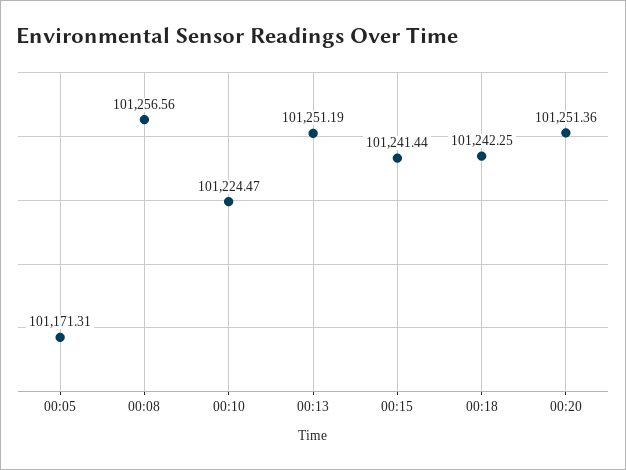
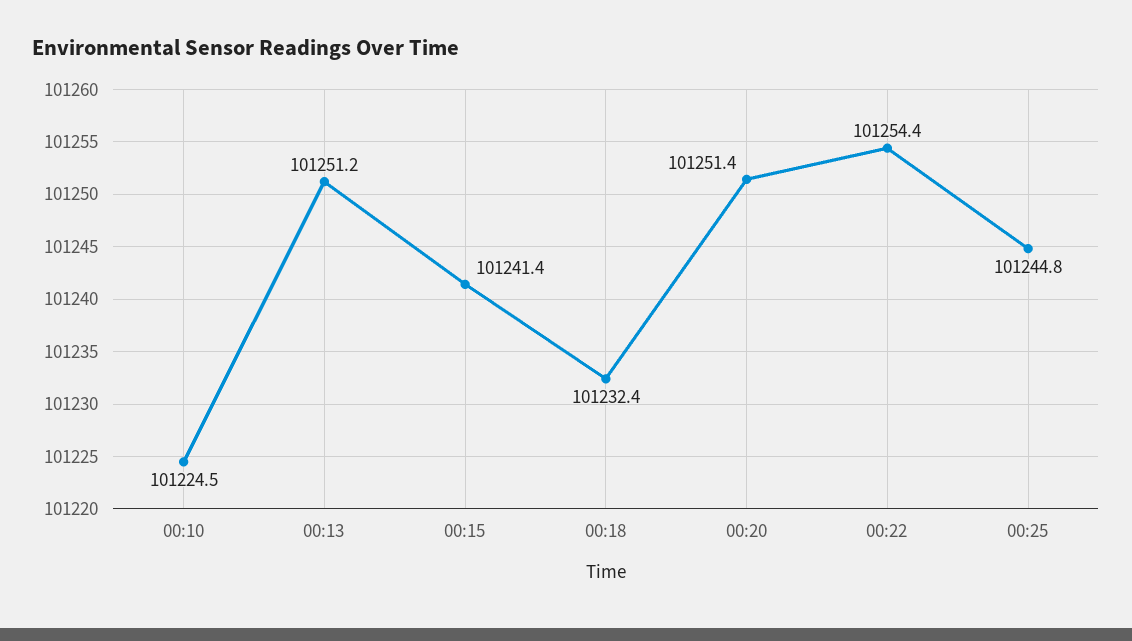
00:05: 101171.31 -> none
00:08: 101256.56 -> none
00:18: 101242.25 -> 101232.4
00:22: none -> 101254.4
00:25: none -> 101244.8

